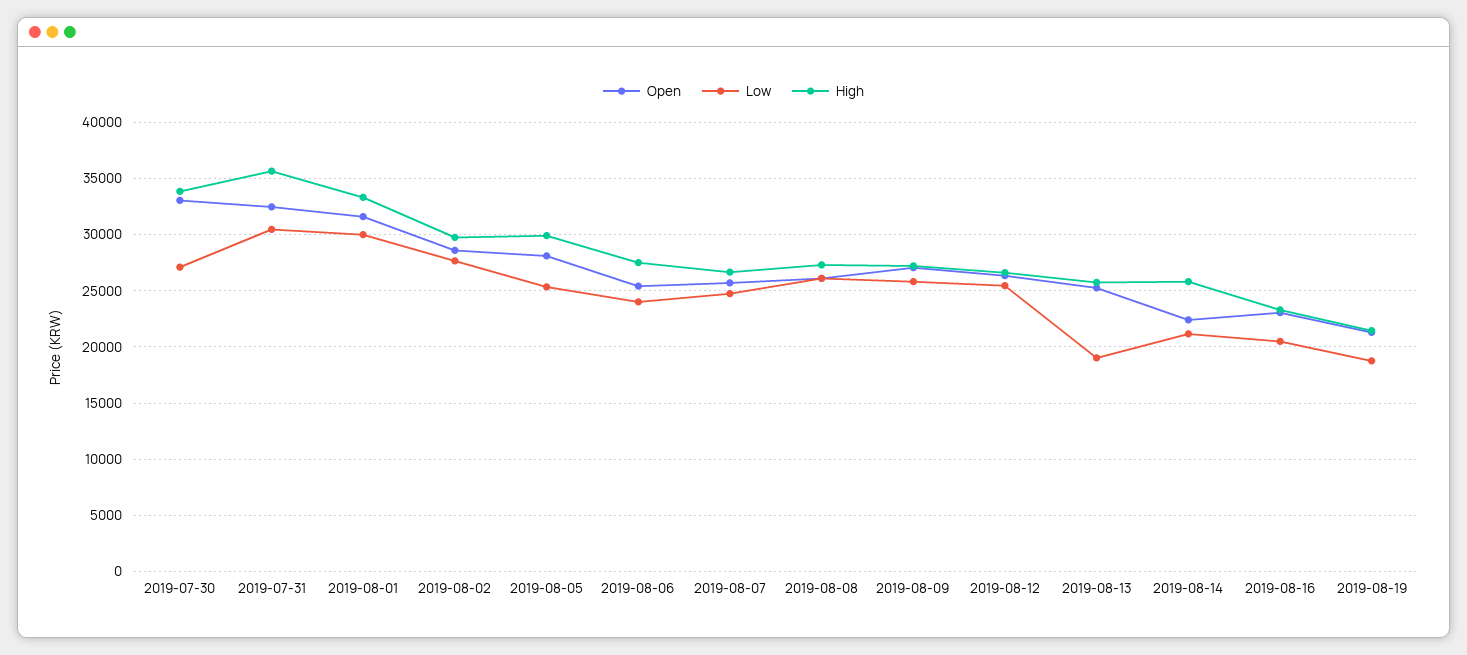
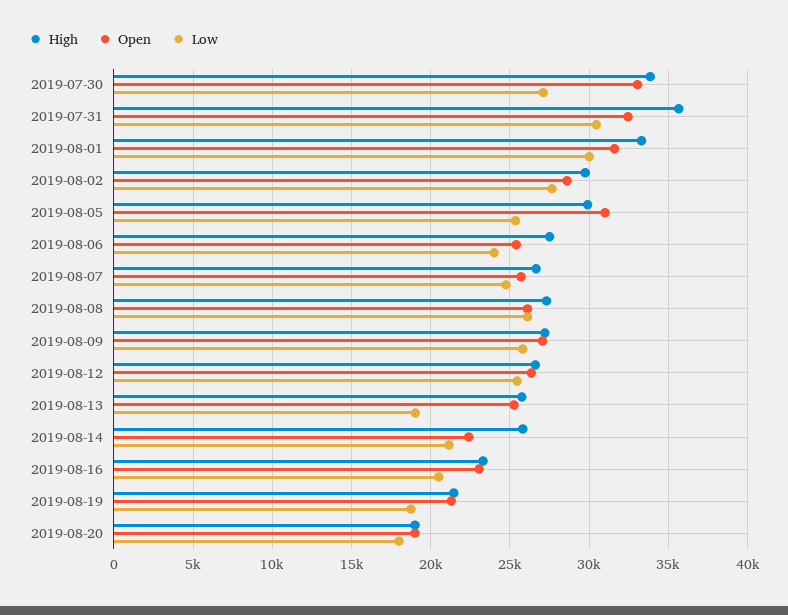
Open, 2019-08-05: 28000 -> 31000
High, 2019-08-20: none -> 19000
Open, 2019-08-20: none -> 19000
Low, 2019-08-20: none -> 18000

